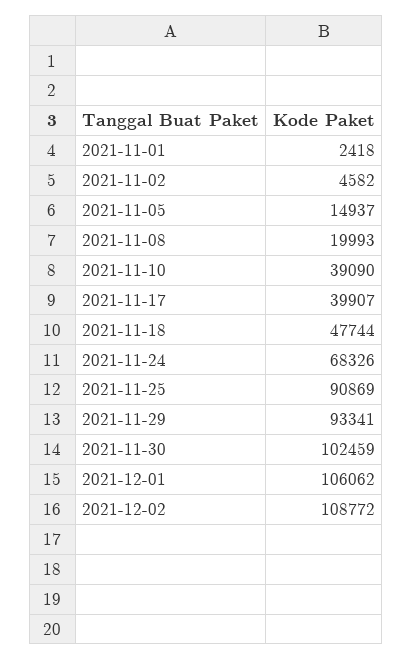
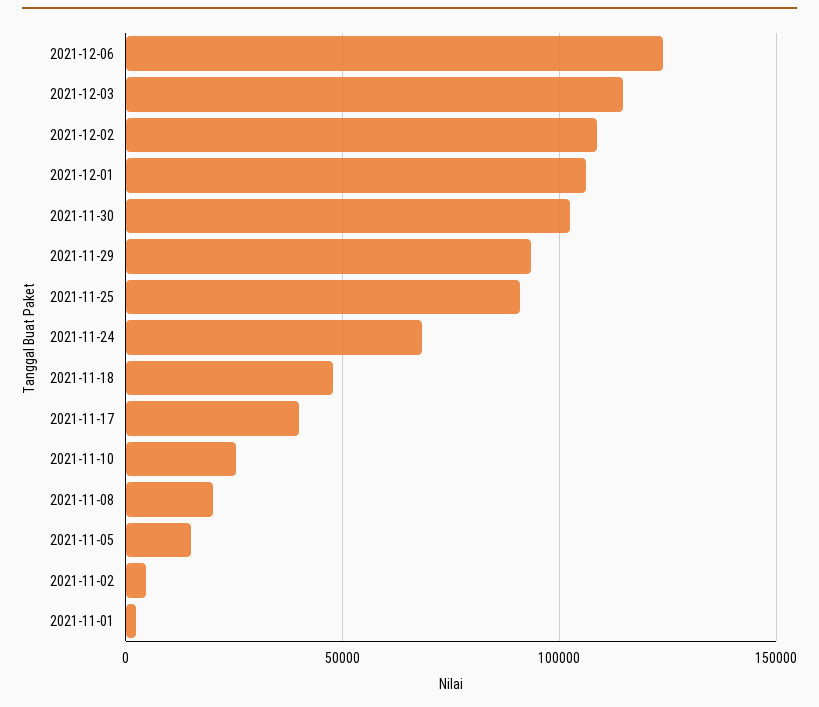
2021-11-10: 39090 -> 25000
2021-12-06: none -> 125000
2021-12-03: none -> 115000

